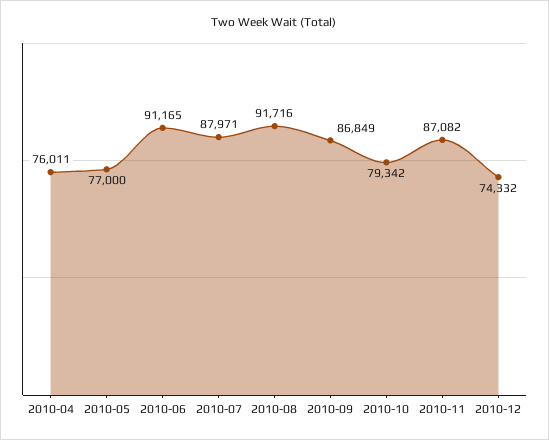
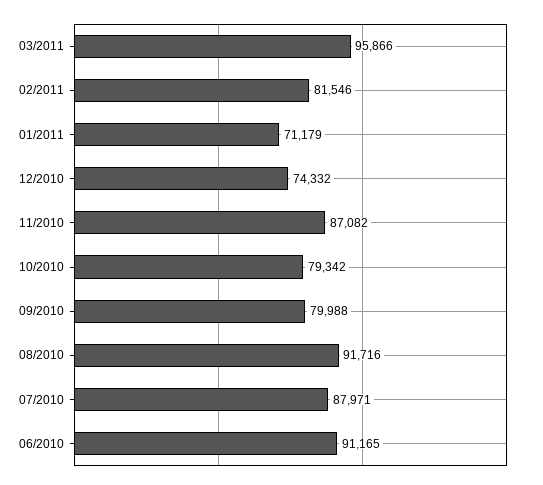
2010-04: 76011 -> none
2010-05: 77000 -> none
2010-09: 86849 -> 79988
03/2011: none -> 95866
02/2011: none -> 81546
01/2011: none -> 71179

